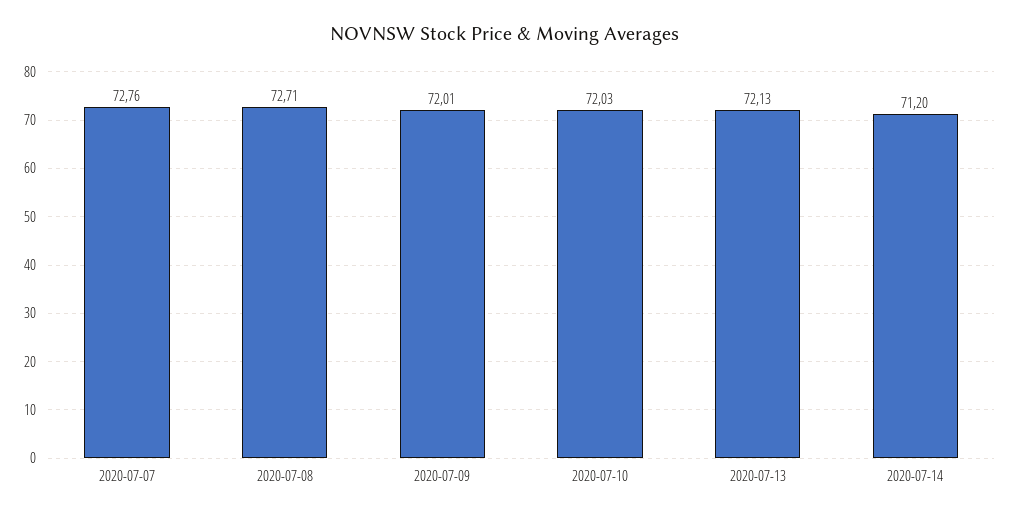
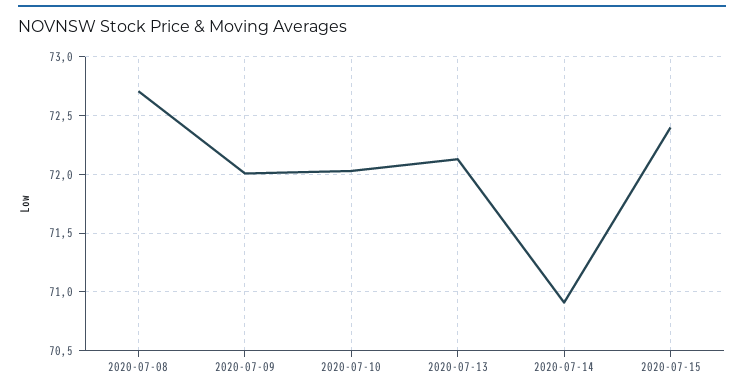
2020-07-07: 72.76 -> none
2020-07-14: 71.2 -> 70.9
2020-07-15: none -> 72.4

